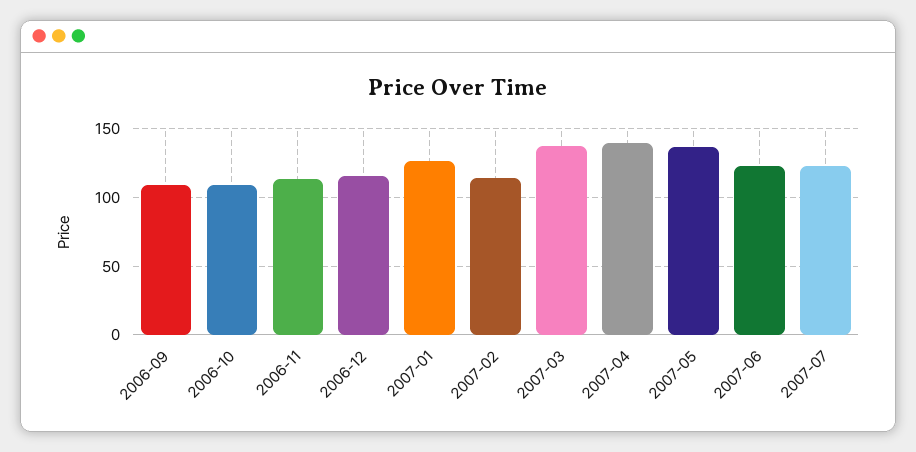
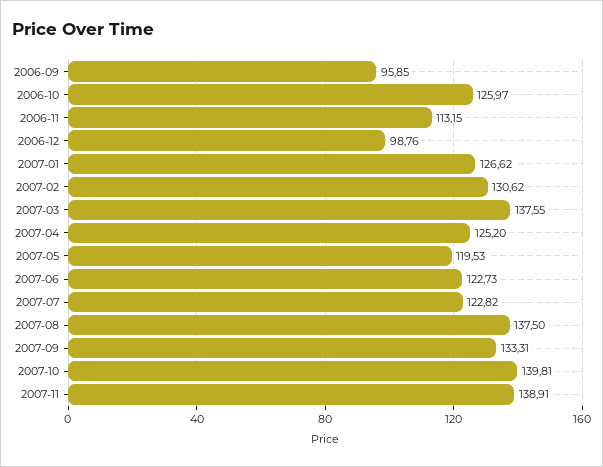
2006-09: 110 -> 95.85
2006-10: 110 -> 125.97
2006-12: 115 -> 98.76
2007-02: 115 -> 130.62
2007-04: 140 -> 125.2
2007-05: 135 -> 119.53
2007-08: none -> 137.5
2007-09: none -> 133.31
2007-10: none -> 139.81
2007-11: none -> 138.91

